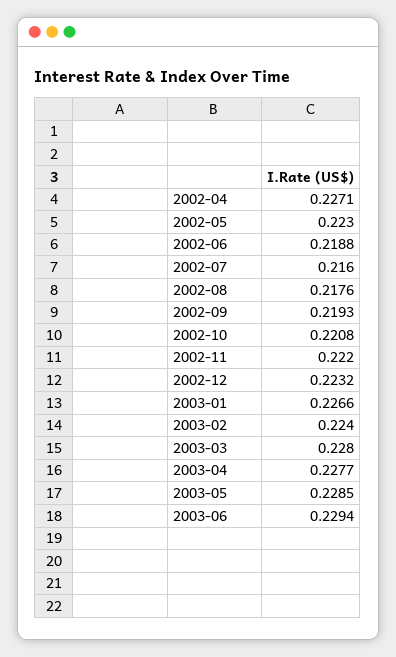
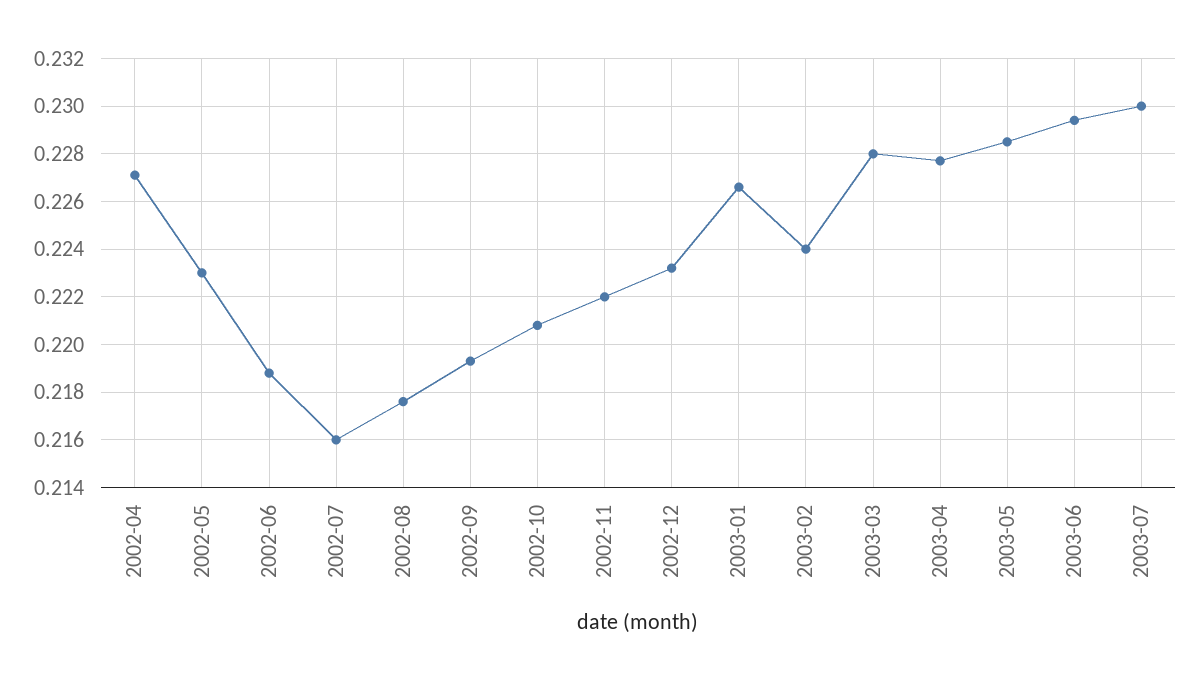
2003-07: none -> 0.23

